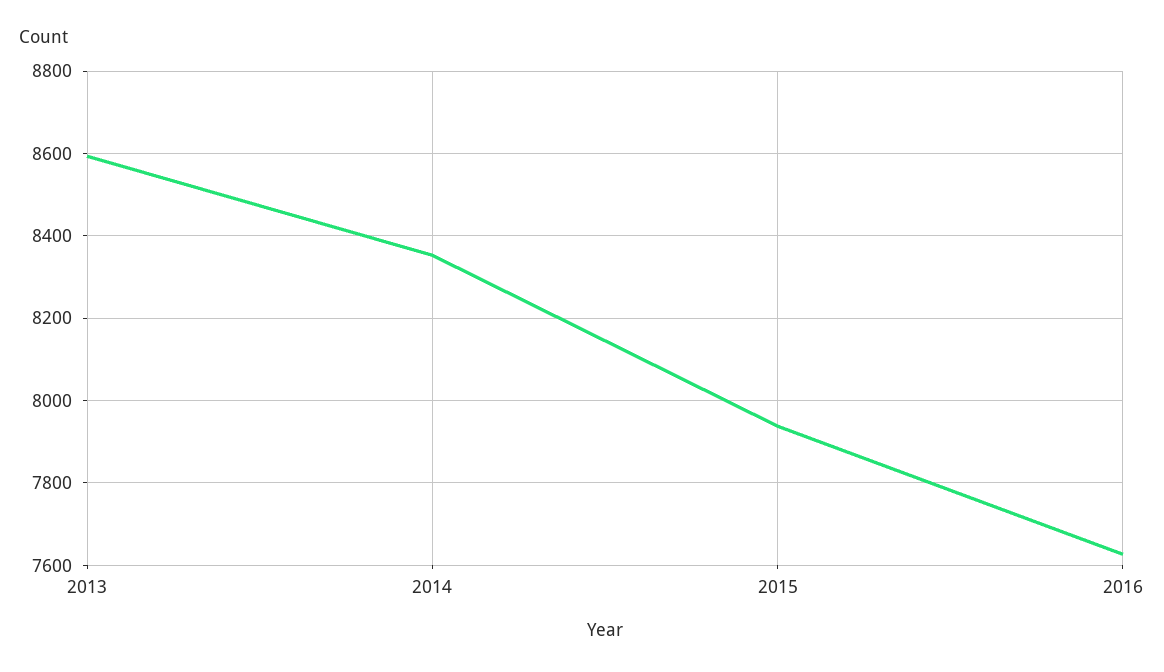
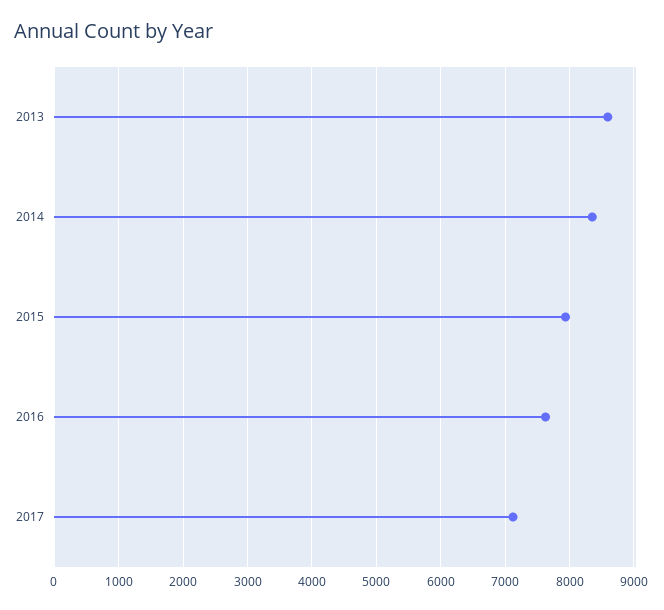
2017: none -> 7100

